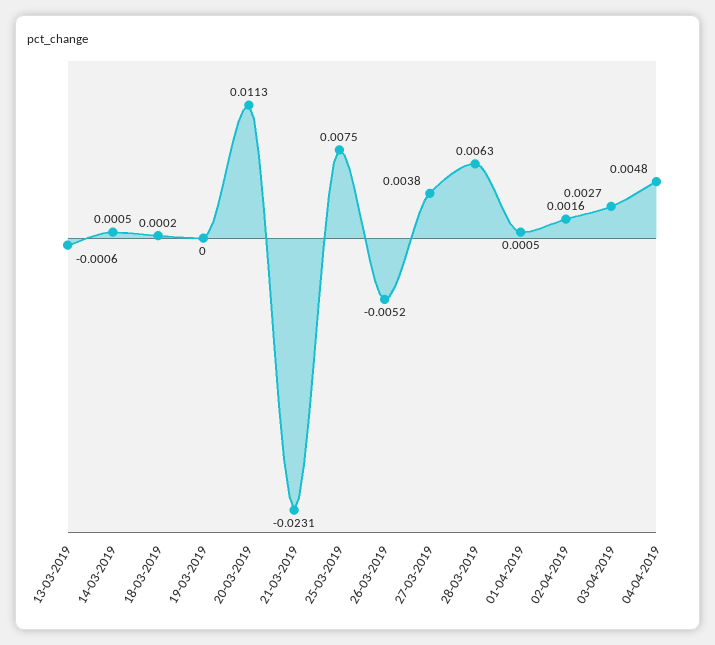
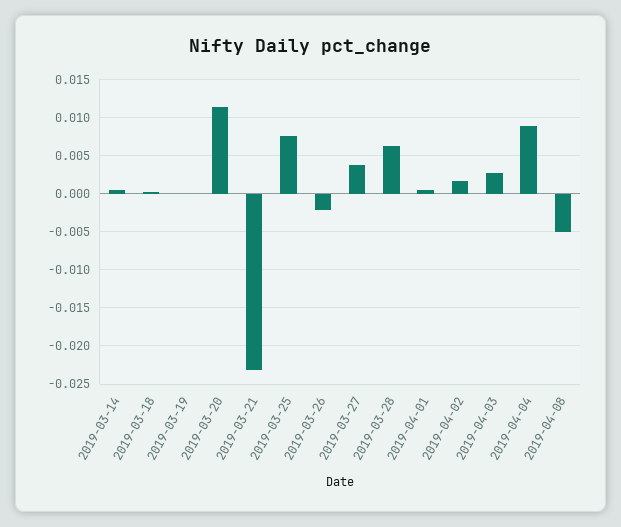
13-03-2019: -0.0006 -> none
26-03-2019: -0.0052 -> -0.002
04-04-2019: 0.0048 -> 0.009
2019-04-08: none -> -0.005

